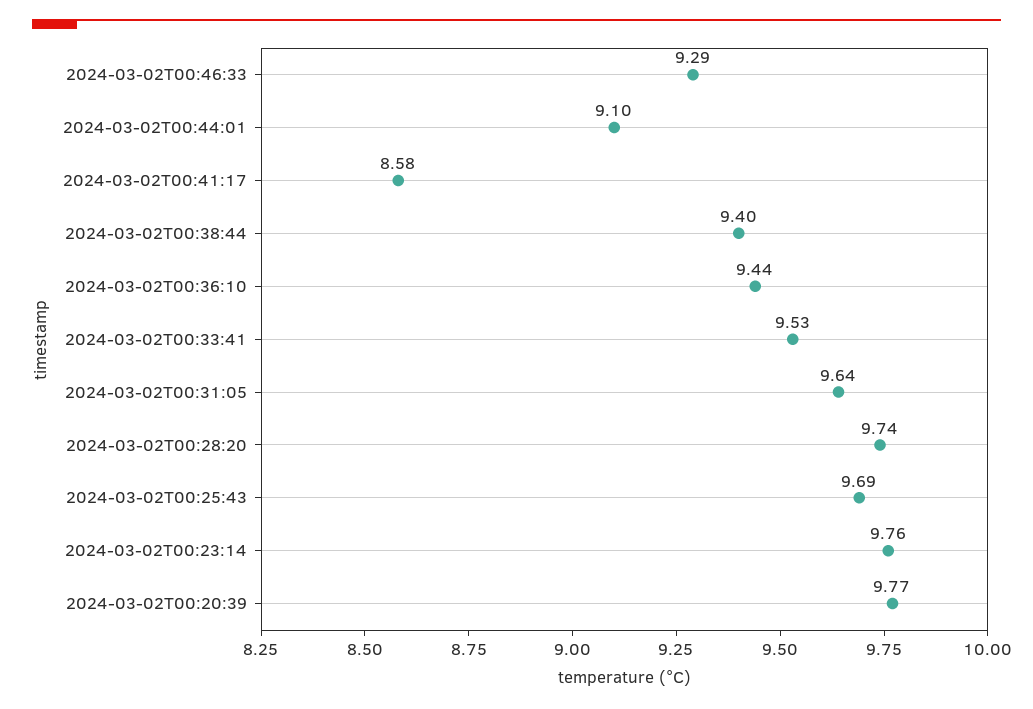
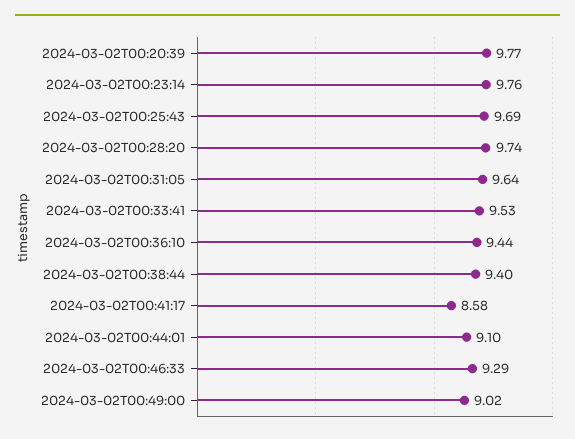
2024-03-02T00:49:00: none -> 9.02

